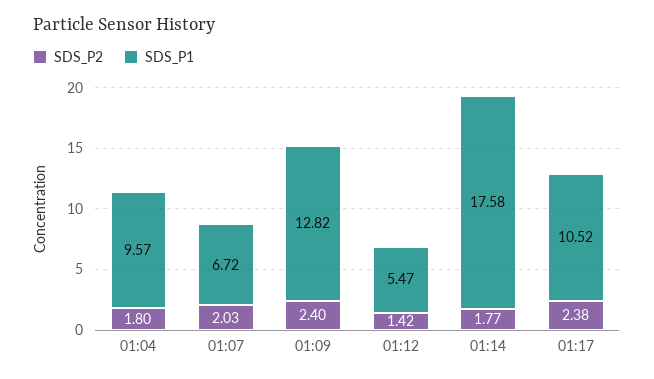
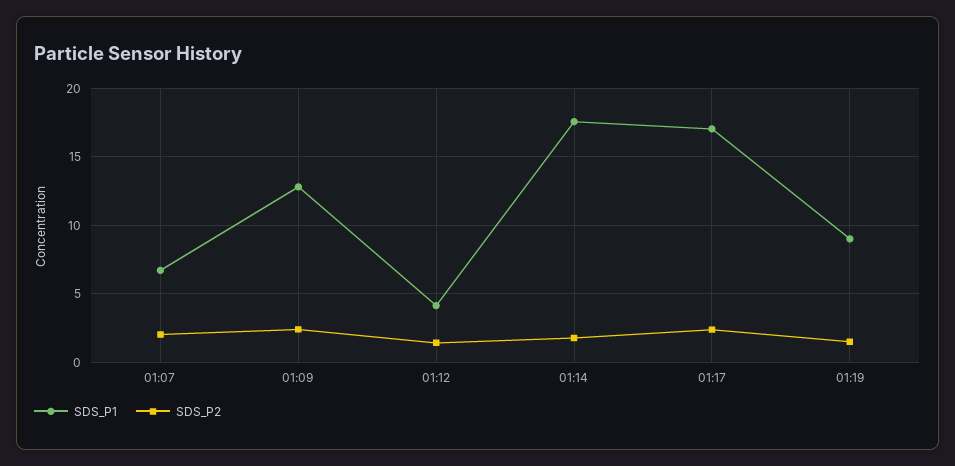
SDS_P2, 01:04: 1.8 -> none
SDS_P1, 01:04: 9.57 -> none
SDS_P1, 01:12: 5.47 -> 4
SDS_P1, 01:17: 10.52 -> 17
SDS_P1, 01:19: none -> 9
SDS_P2, 01:19: none -> 1.5

